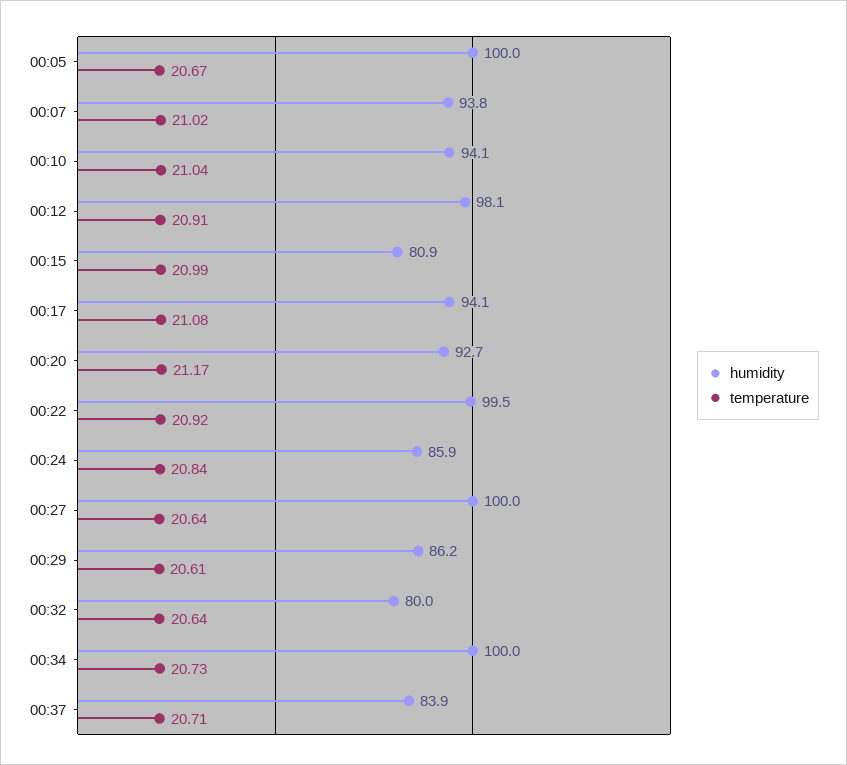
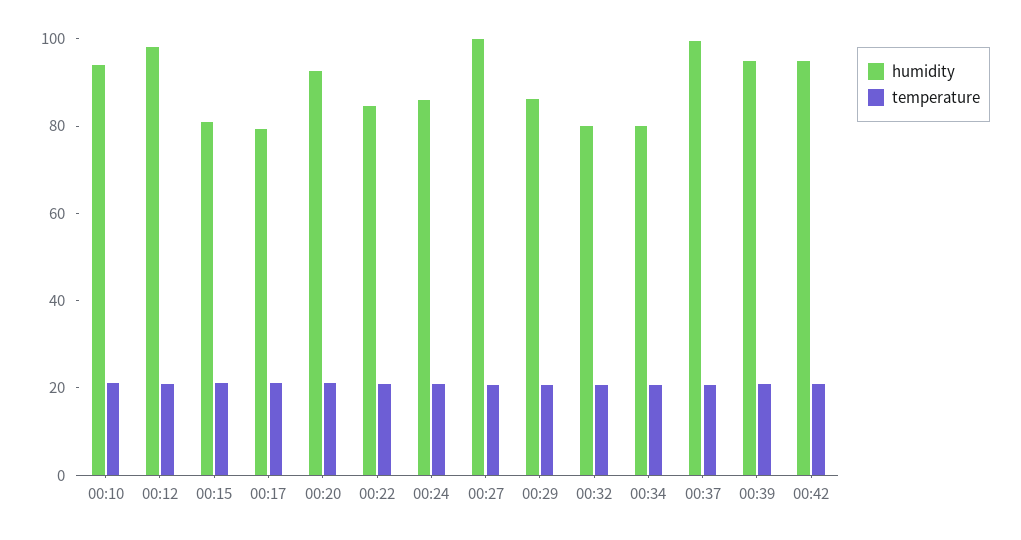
humidity, 00:05: 100 -> none
temperature, 00:05: 20.67 -> none
humidity, 00:07: 93.8 -> none
temperature, 00:07: 21.02 -> none
humidity, 00:17: 94.1 -> 80
humidity, 00:22: 99.5 -> 85
humidity, 00:34: 100 -> 80
humidity, 00:37: 83.9 -> 100
humidity, 00:39: none -> 95
temperature, 00:39: none -> 20
humidity, 00:42: none -> 95
temperature, 00:42: none -> 20

